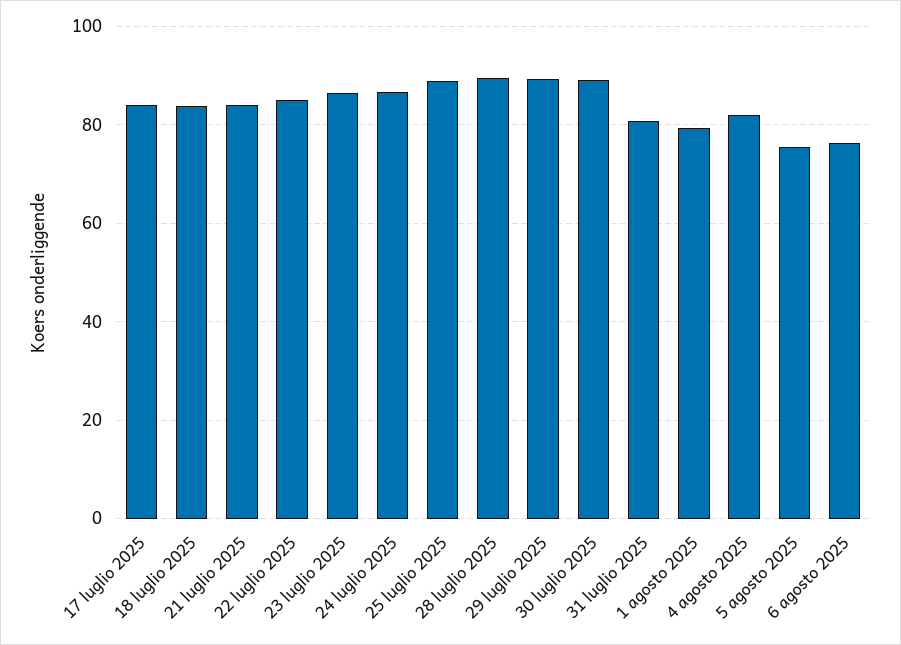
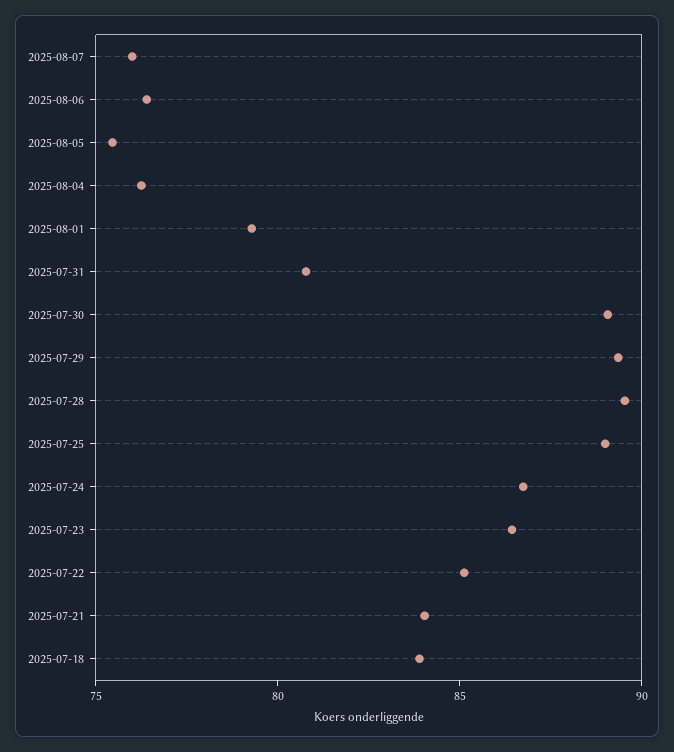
17 luglio 2025: 84 -> none
4 agosto 2025: 82 -> 76
2025-08-07: none -> 76

